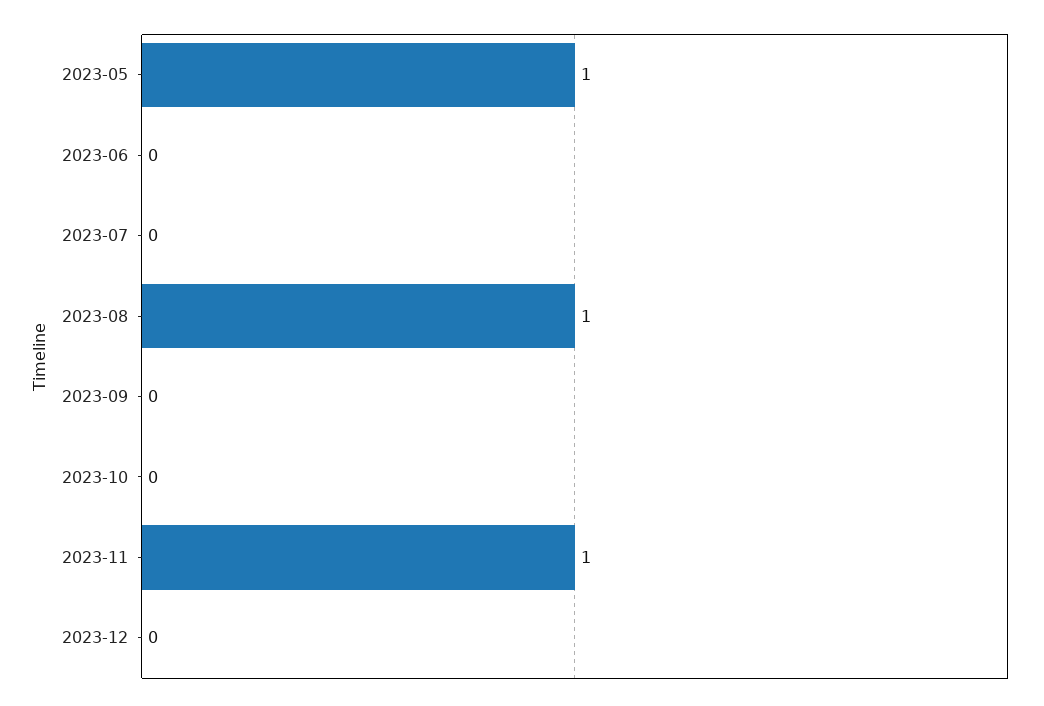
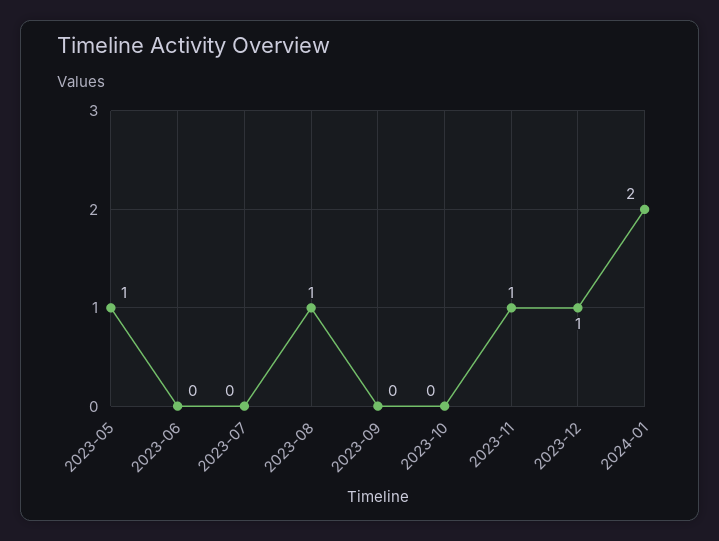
2023-12: 0 -> 1
2024-01: none -> 2

